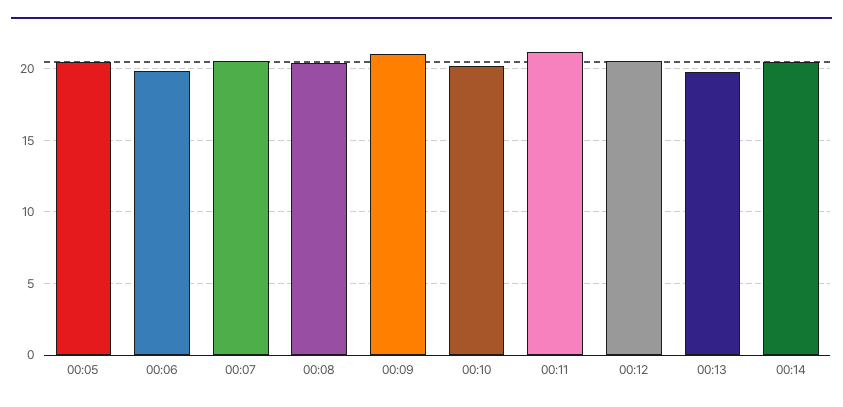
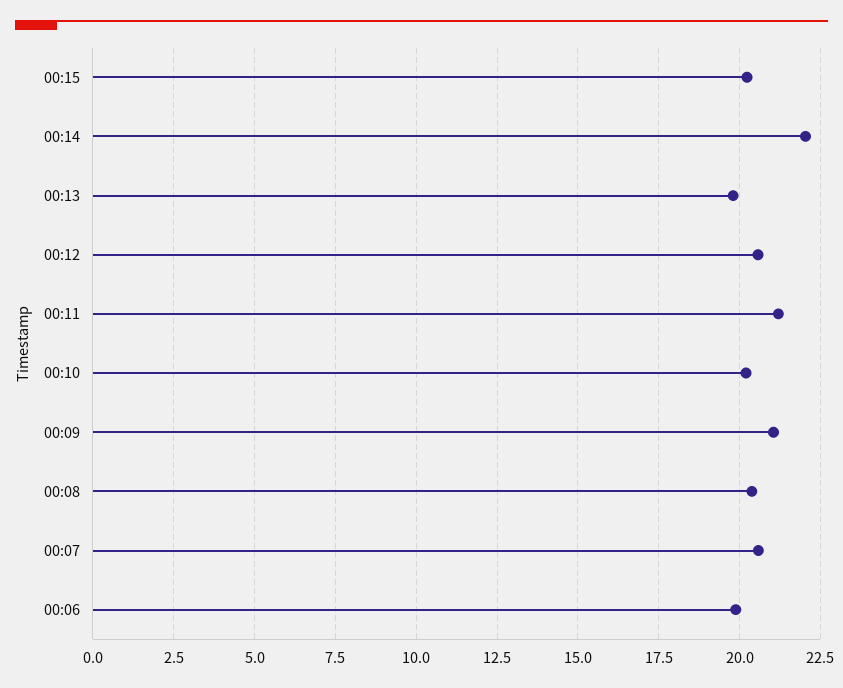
00:05: 20.5 -> none
00:14: 20.5 -> 22
00:15: none -> 20.25

